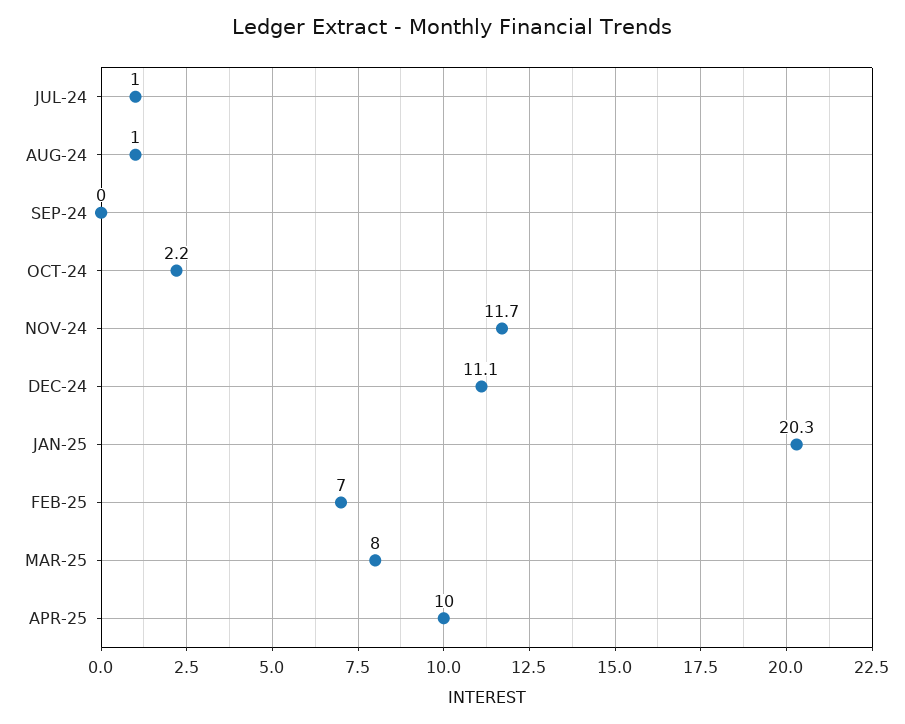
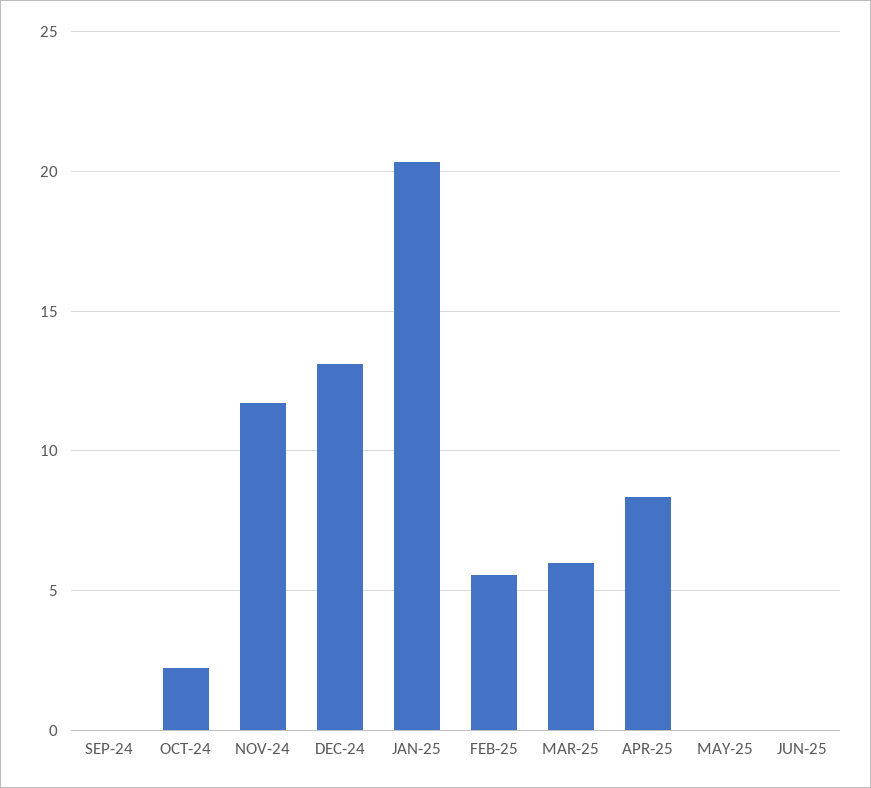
JUL-24: 1 -> none
AUG-24: 1 -> none
DEC-24: 11.1 -> 13
FEB-25: 7 -> 5.5
MAR-25: 8 -> 6
APR-25: 10 -> 8.5
MAY-25: none -> 0
JUN-25: none -> 0

